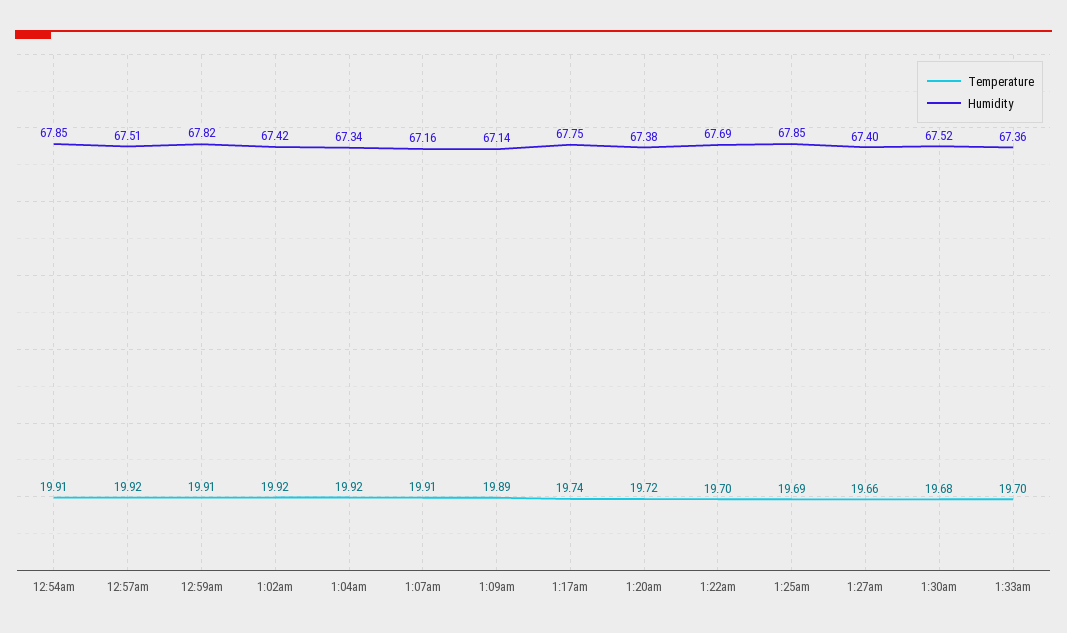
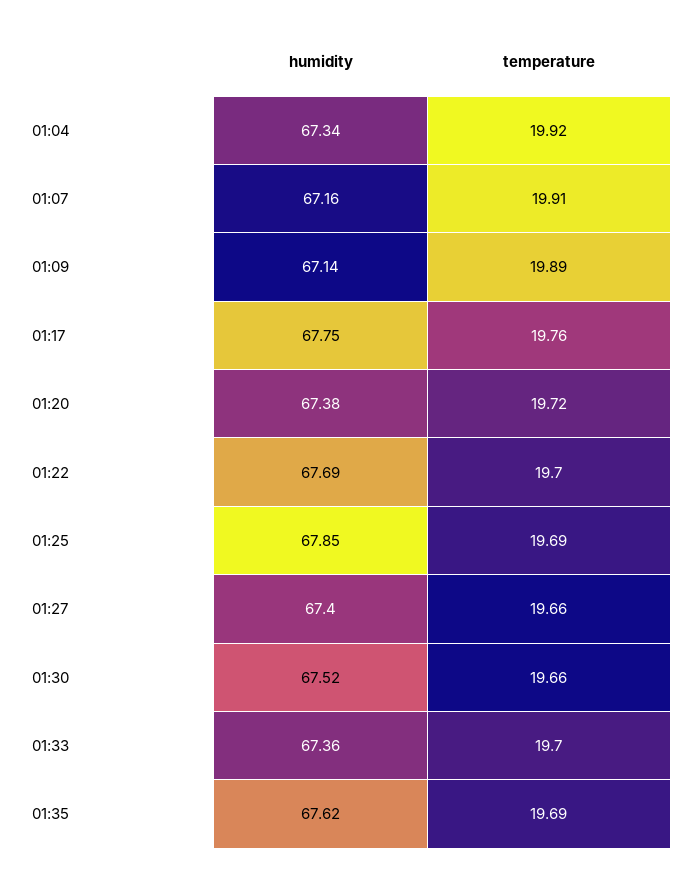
Temperature, 12:54am: 19.91 -> none
Humidity, 12:54am: 67.85 -> none
Temperature, 12:57am: 19.92 -> none
Humidity, 12:57am: 67.51 -> none
Temperature, 12:59am: 19.91 -> none
Humidity, 12:59am: 67.82 -> none
Temperature, 1:02am: 19.92 -> none
Humidity, 1:02am: 67.42 -> none
Temperature, 1:17am: 19.74 -> 19.76
Temperature, 1:30am: 19.68 -> 19.66
Humidity, 01:35: none -> 67.62
Temperature, 01:35: none -> 19.69

